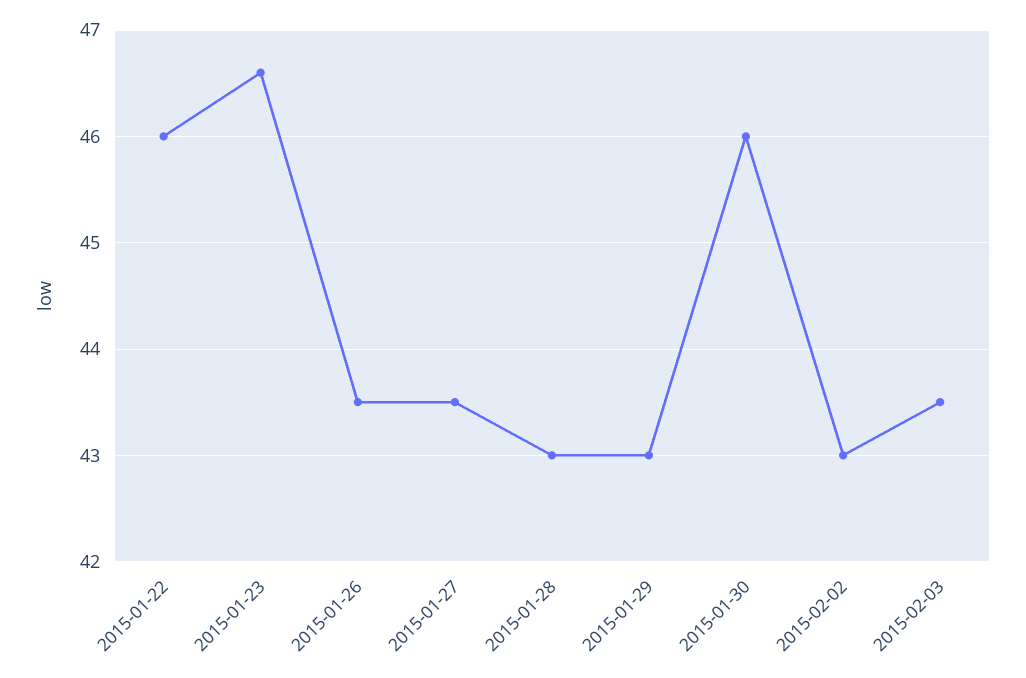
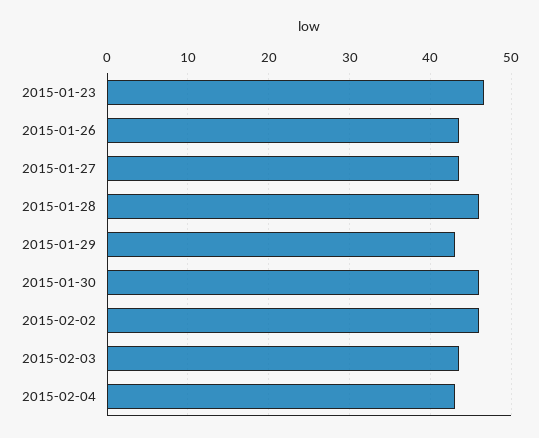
2015-01-22: 46 -> none
2015-01-28: 43 -> 46
2015-02-02: 43 -> 46
2015-02-04: none -> 43

